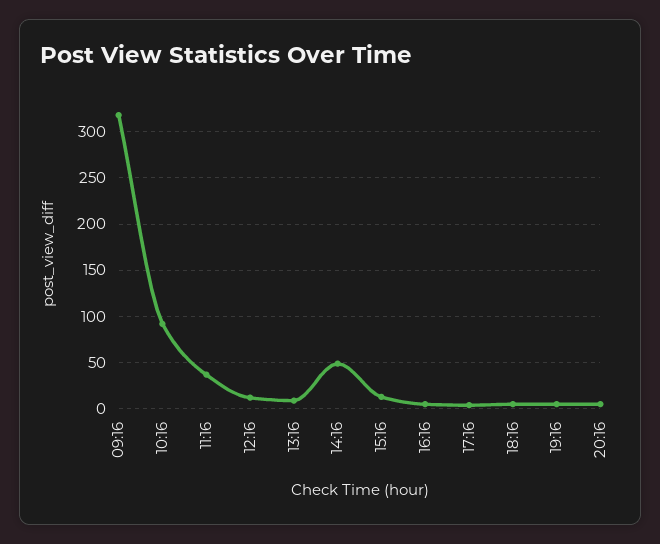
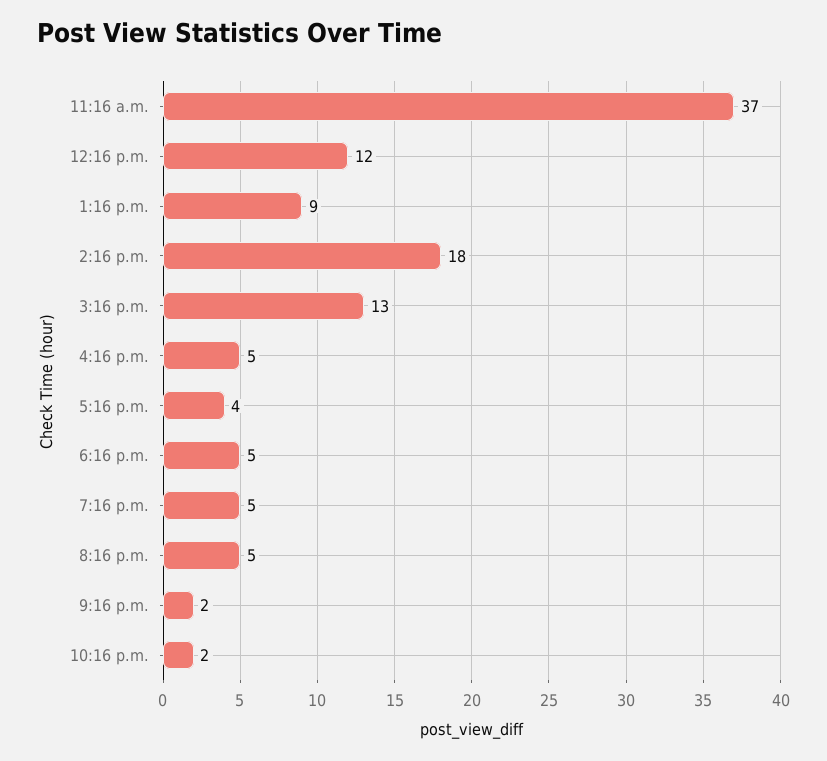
09:16: 320 -> none
10:16: 90 -> none
14:16: 50 -> 18
9:16 p.m.: none -> 2
10:16 p.m.: none -> 2

